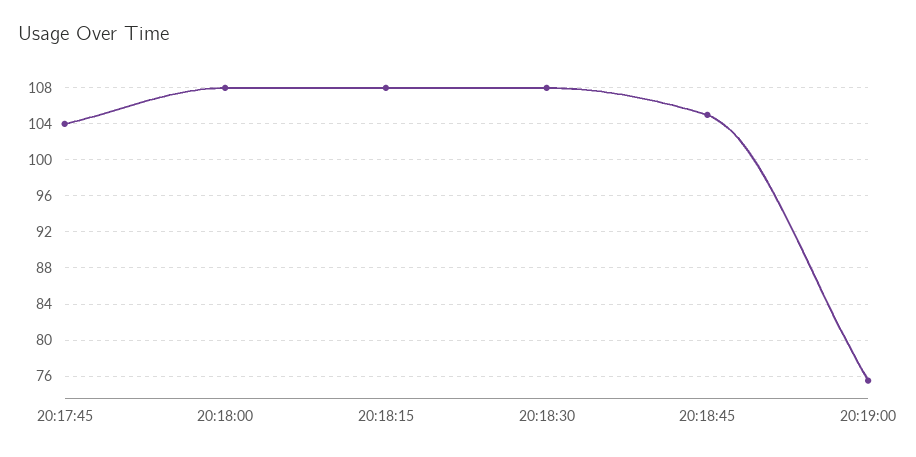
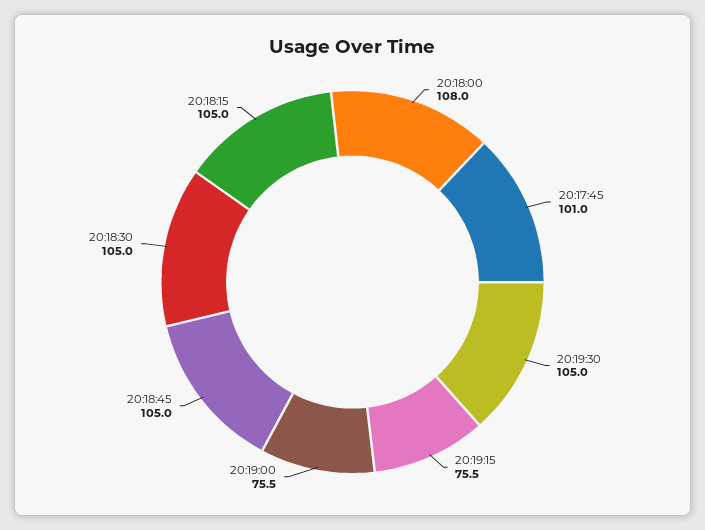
20:17:45: 104 -> 101
20:18:15: 108 -> 105
20:18:30: 108 -> 105
20:19:30: none -> 105
20:19:15: none -> 75.5

